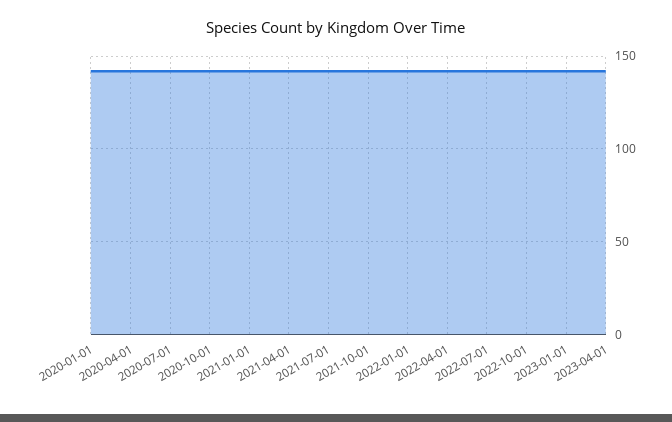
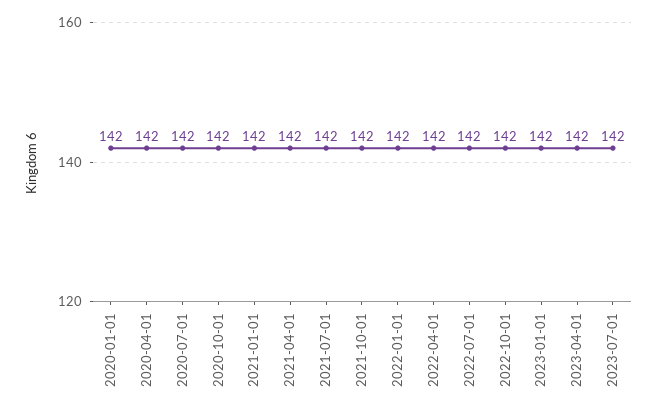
2023-07-01: none -> 142

